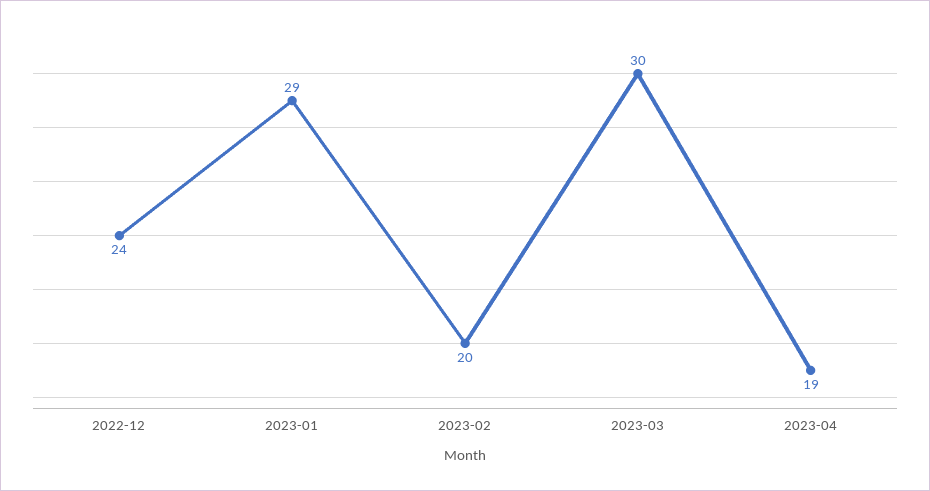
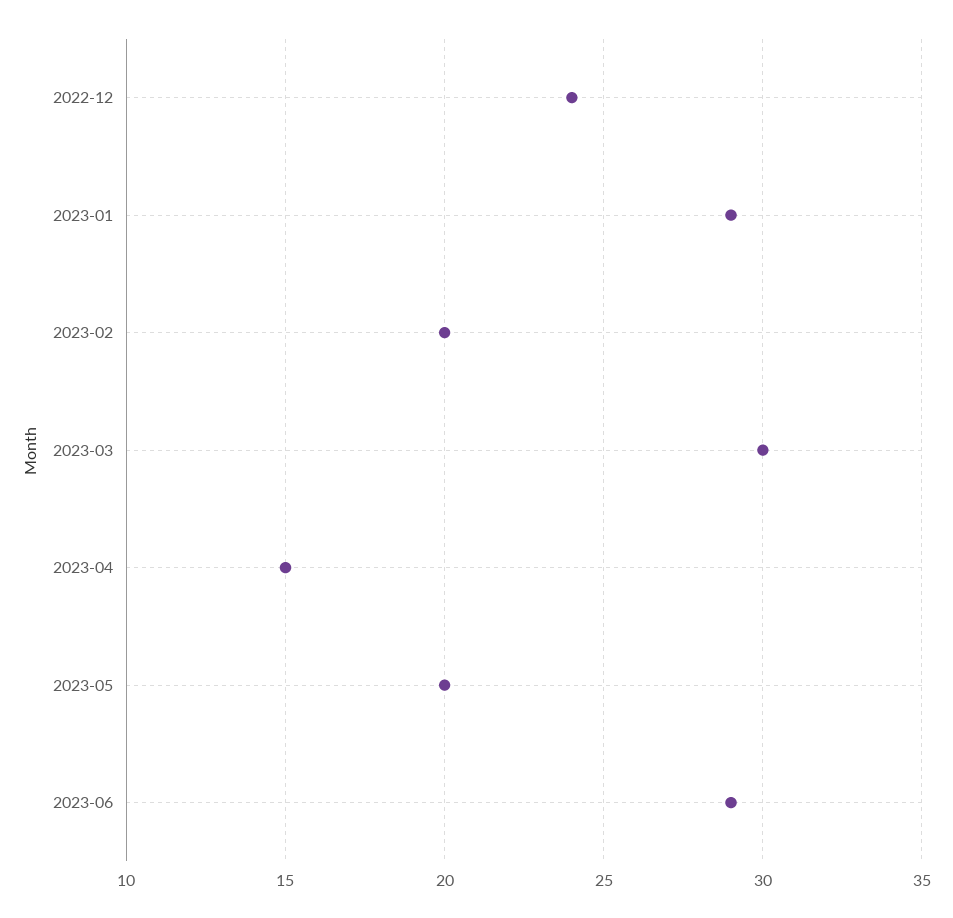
2023-04: 19 -> 15
2023-05: none -> 20
2023-06: none -> 29

